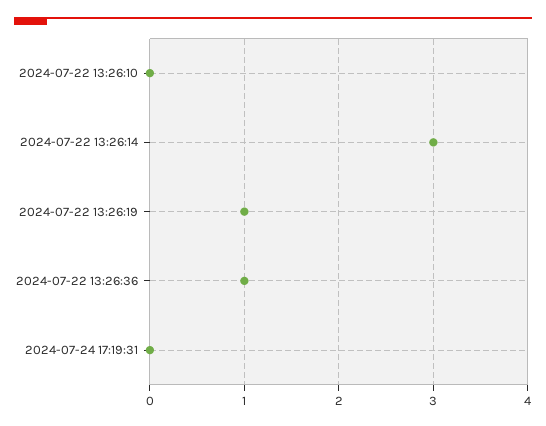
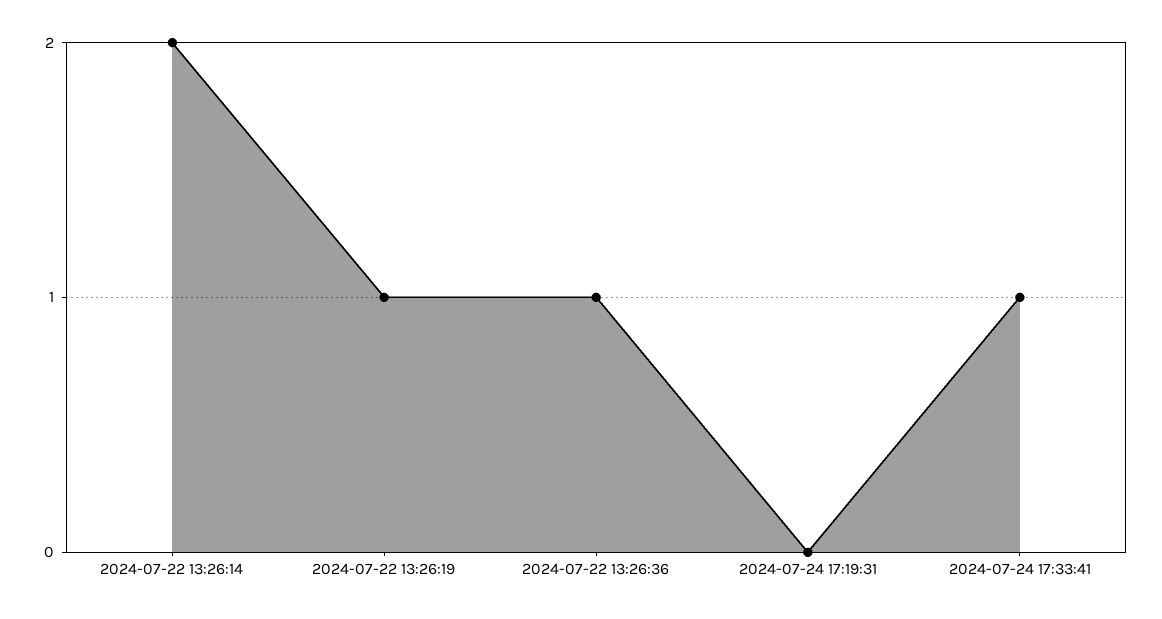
2024-07-22 13:26:10: 0 -> none
2024-07-22 13:26:14: 3 -> 2
2024-07-24 17:33:41: none -> 1

